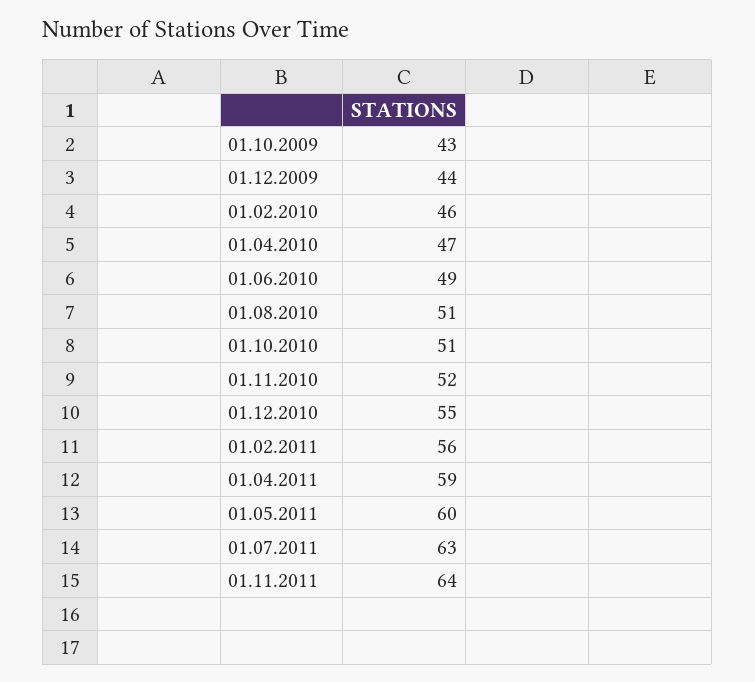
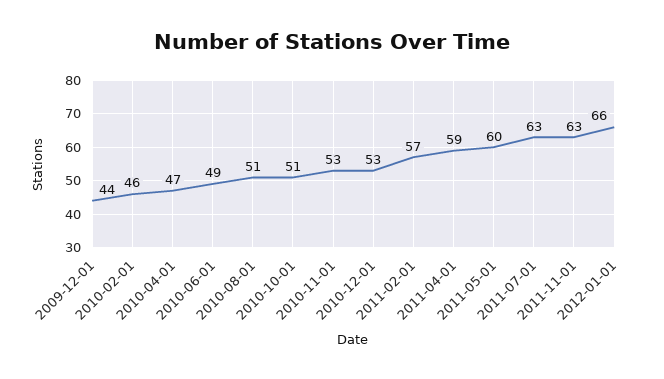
01.10.2009: 43 -> none
01.11.2010: 52 -> 53
01.12.2010: 55 -> 53
01.02.2011: 56 -> 57
01.11.2011: 64 -> 63
2012-01-01: none -> 66

